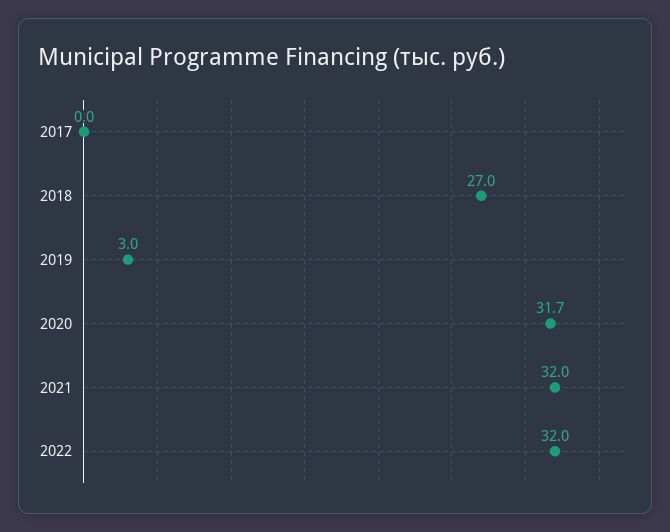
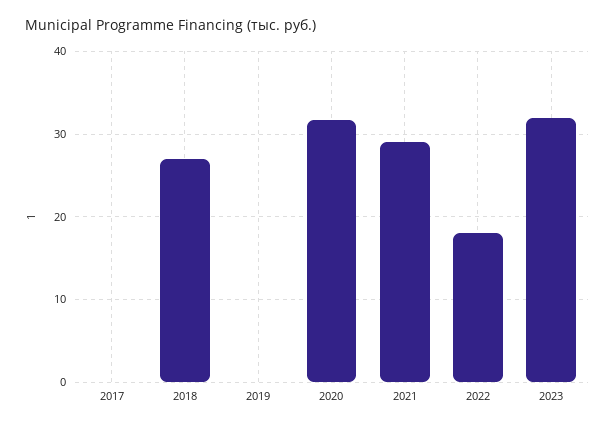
2019: 3 -> 0
2021: 32 -> 29
2022: 32 -> 18
2023: none -> 32

